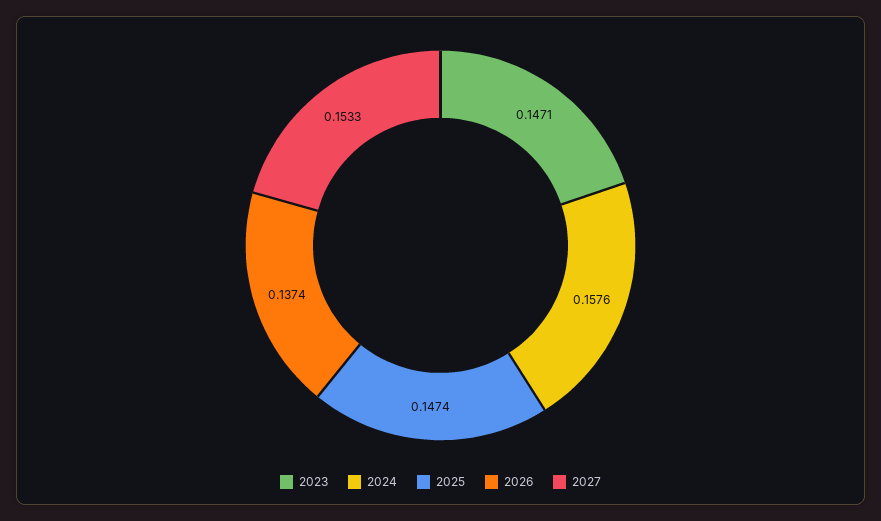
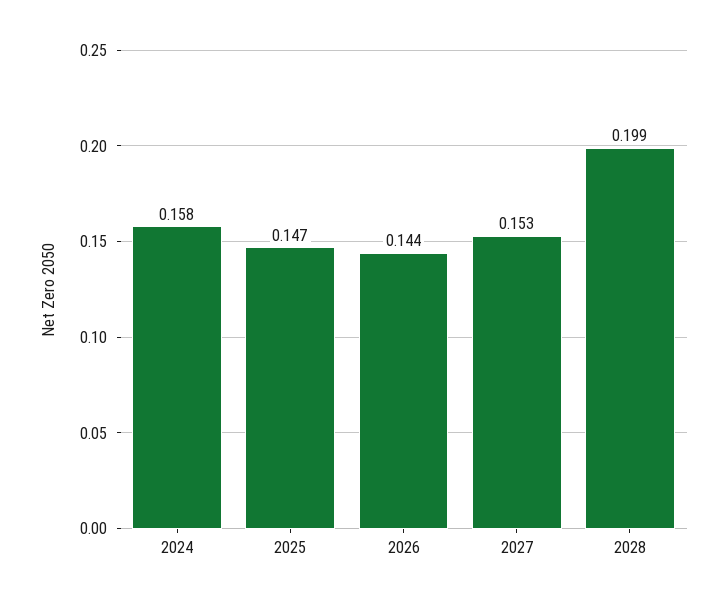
2023: 0.1471 -> none
2026: 0.1374 -> 0.144
2028: none -> 0.199

